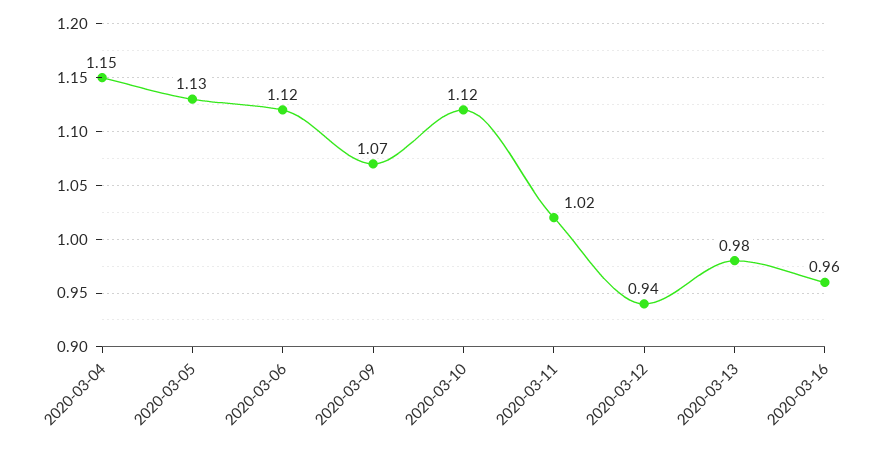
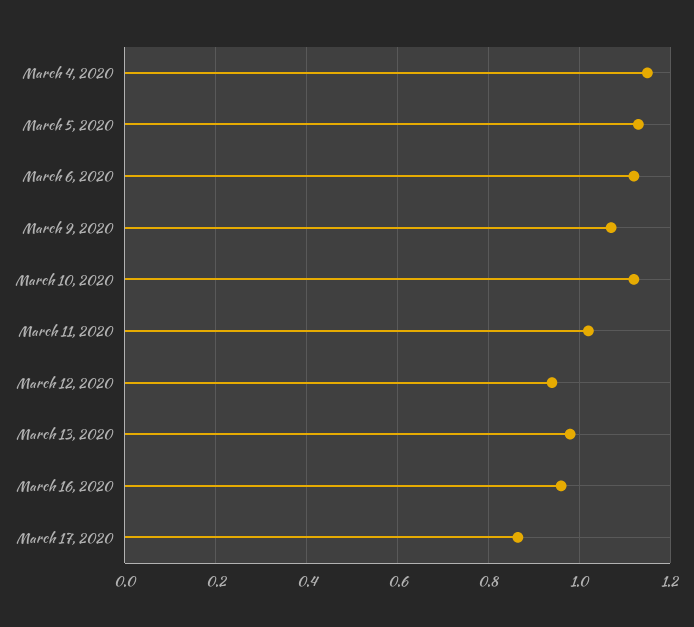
March 17, 2020: none -> 0.86

